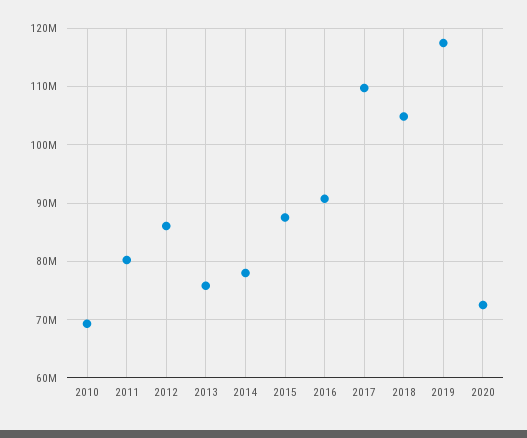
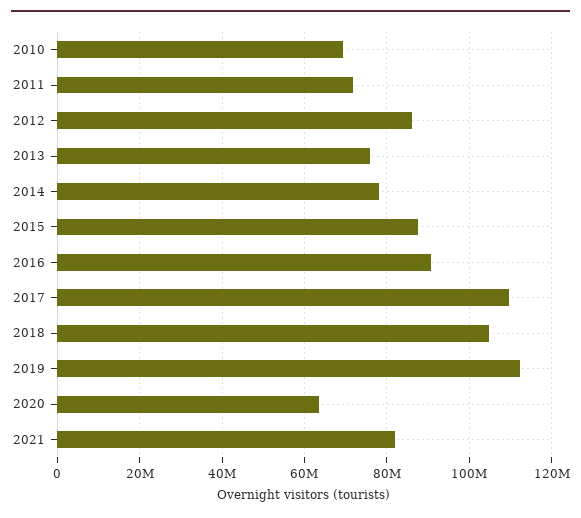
2011: 80000000 -> 72000000
2019: 118000000 -> 112000000
2020: 72000000 -> 64000000
2021: none -> 82000000

